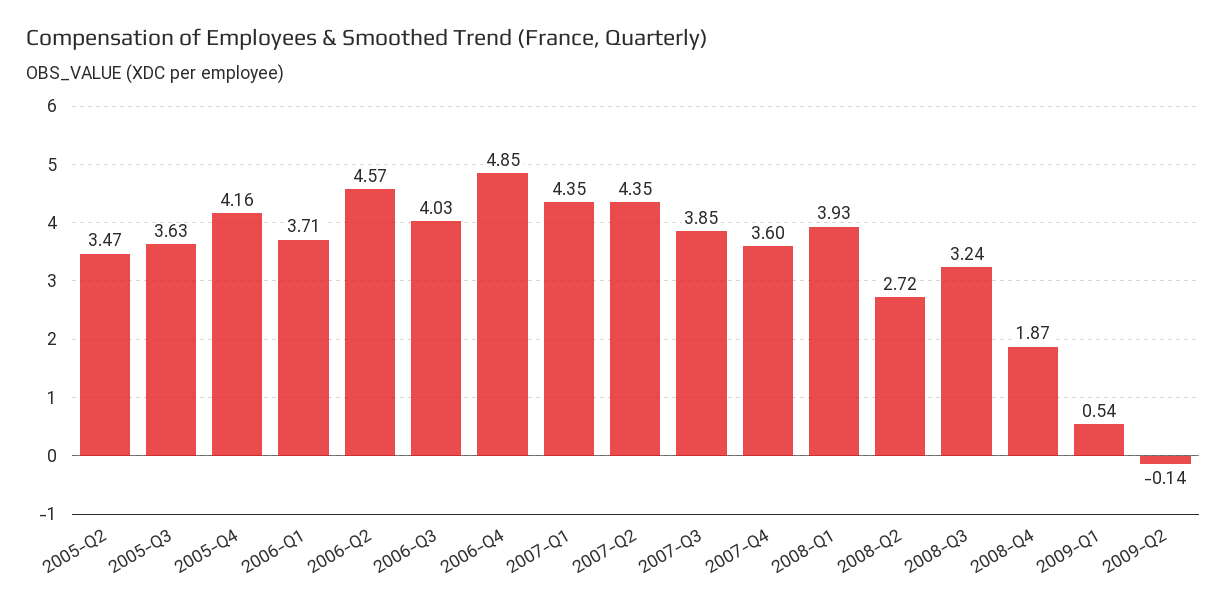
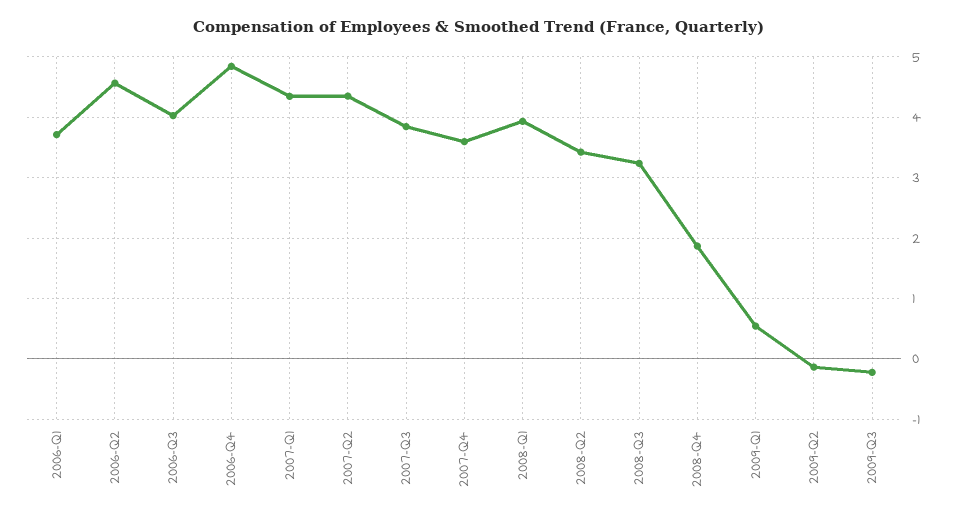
2005-Q2: 3.47 -> none
2005-Q3: 3.63 -> none
2005-Q4: 4.16 -> none
2008-Q2: 2.72 -> 3.4
2009-Q3: none -> -0.2

